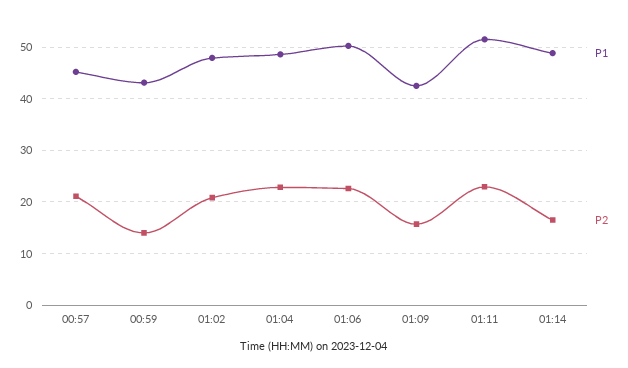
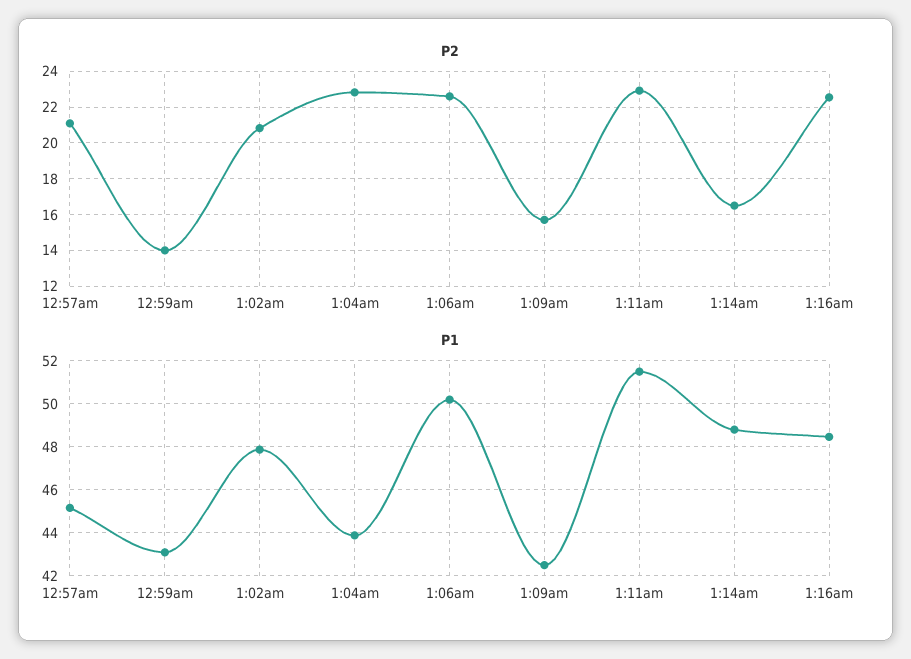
P1, 01:04: 48 -> 44
P2, 1:16am: none -> 22.5
P1, 1:16am: none -> 48.5

